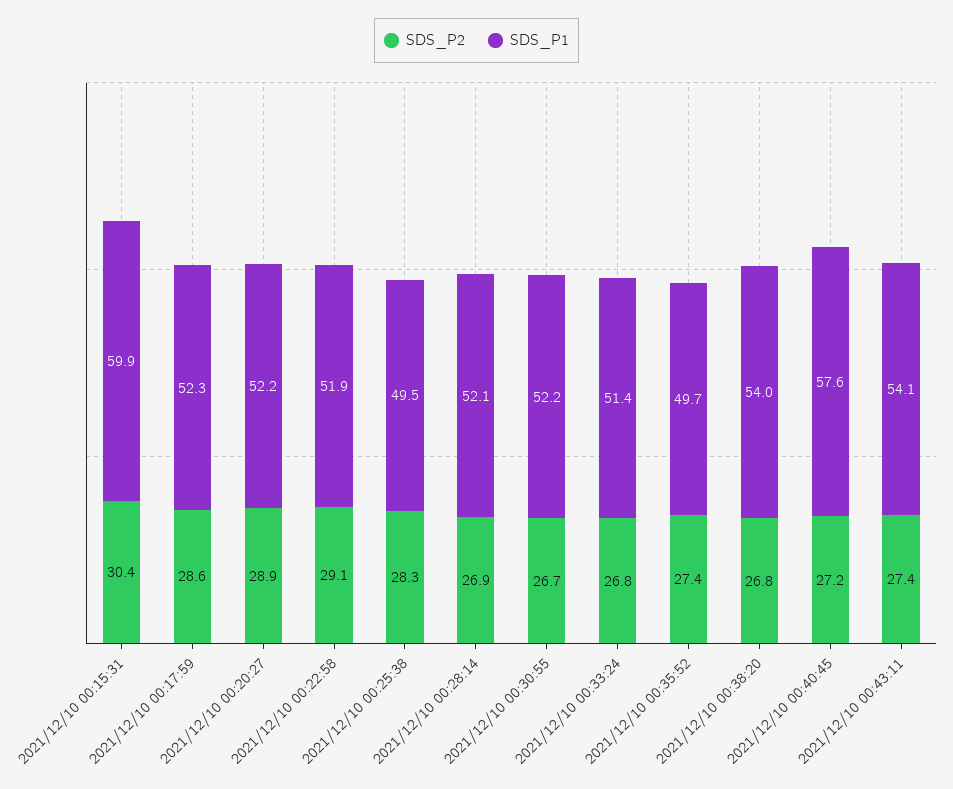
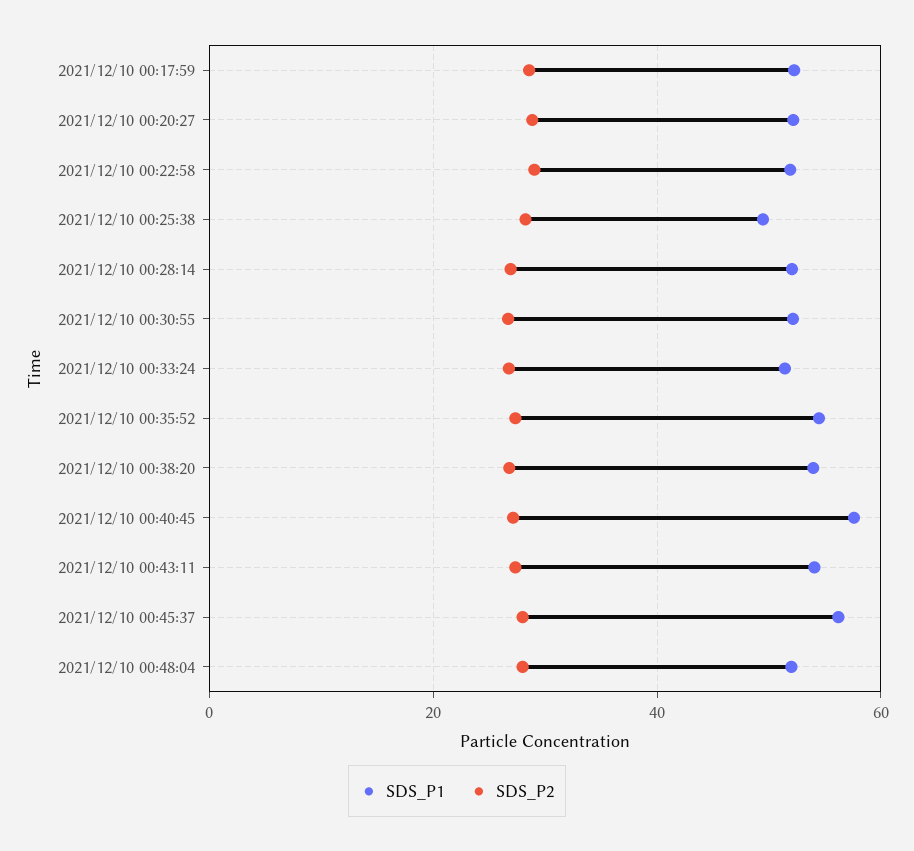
SDS_P2, 2021/12/10 00:15:31: 30.4 -> none
SDS_P1, 2021/12/10 00:15:31: 59.9 -> none
SDS_P1, 2021/12/10 00:35:52: 49.7 -> 54
SDS_P1, 2021/12/10 00:45:37: none -> 56
SDS_P2, 2021/12/10 00:45:37: none -> 28
SDS_P1, 2021/12/10 00:48:04: none -> 52
SDS_P2, 2021/12/10 00:48:04: none -> 28

